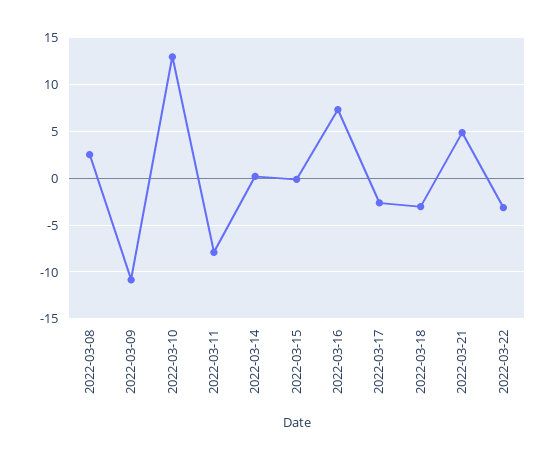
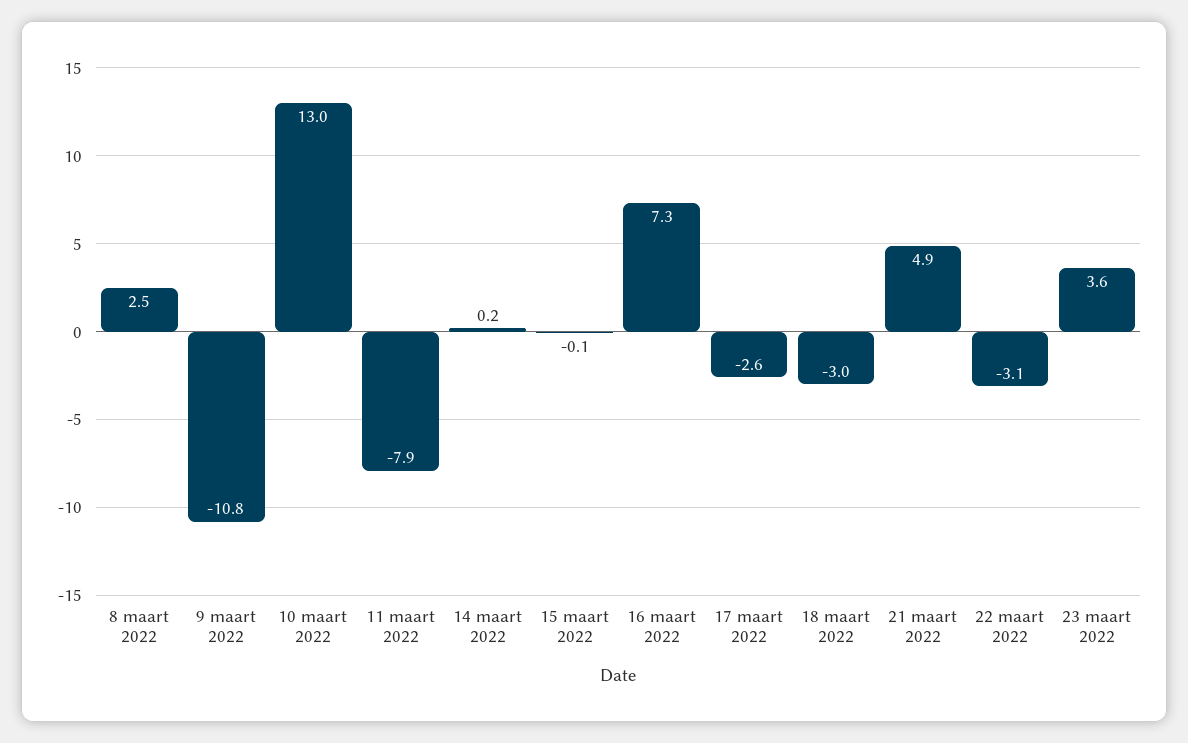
23 maart 2022: none -> 3.6

